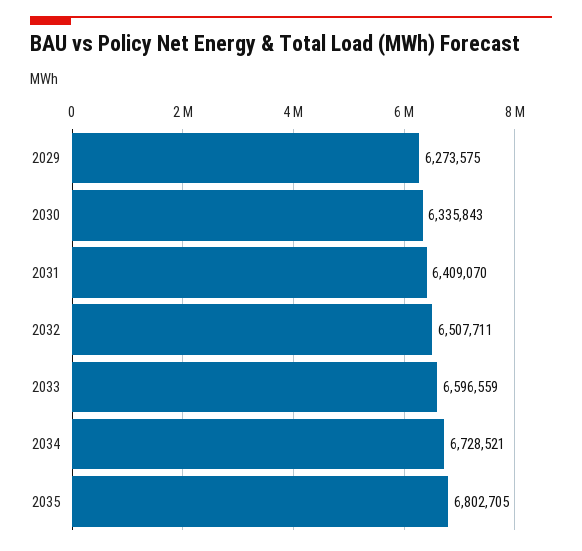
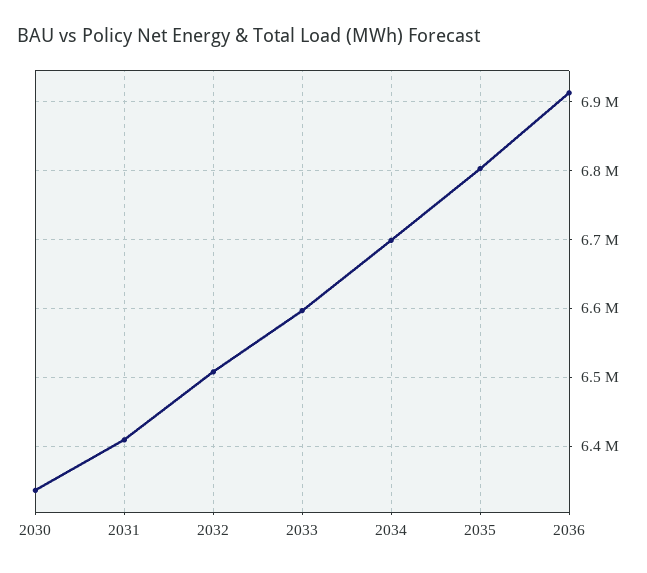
2029: 6273575 -> none
2034: 6728521 -> 6700000
2036: none -> 6910000

